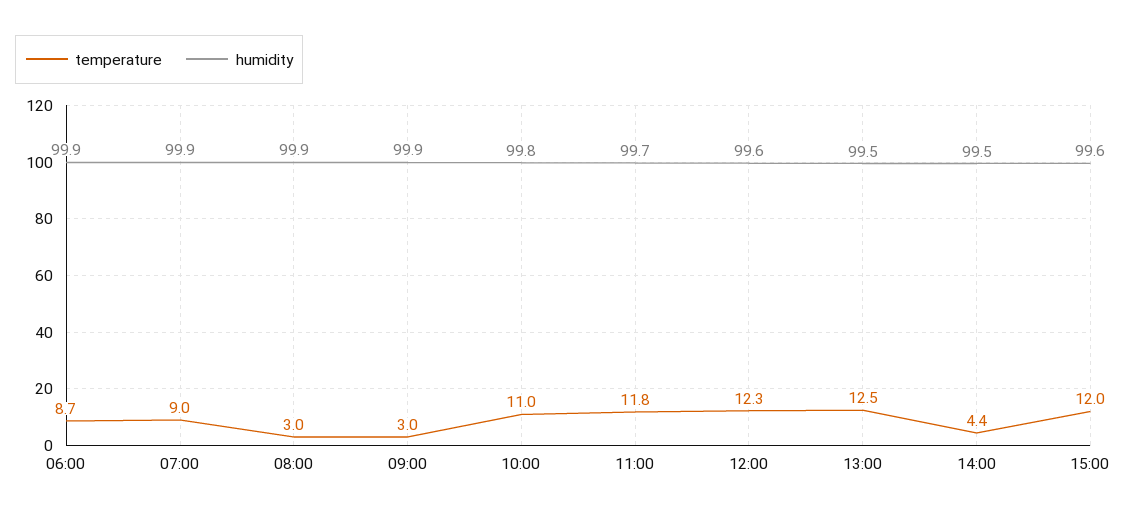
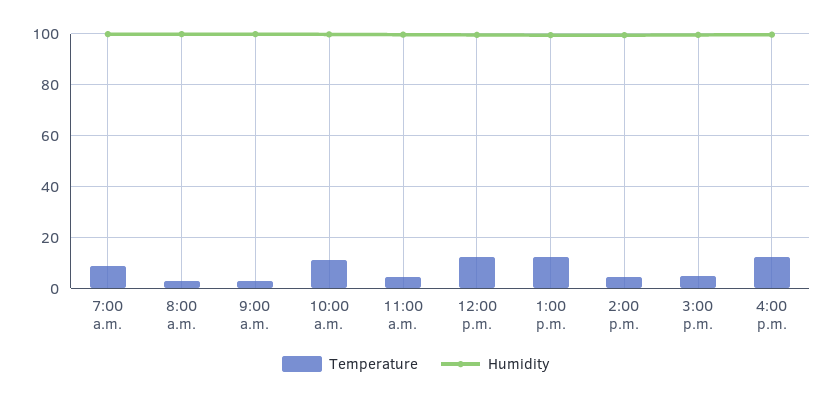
temperature, 06:00: 8.7 -> none
humidity, 06:00: 99.9 -> none
temperature, 11:00: 11.8 -> 5
temperature, 15:00: 12 -> 5
temperature, 4:00 p.m.: none -> 12.5
humidity, 4:00 p.m.: none -> 100

